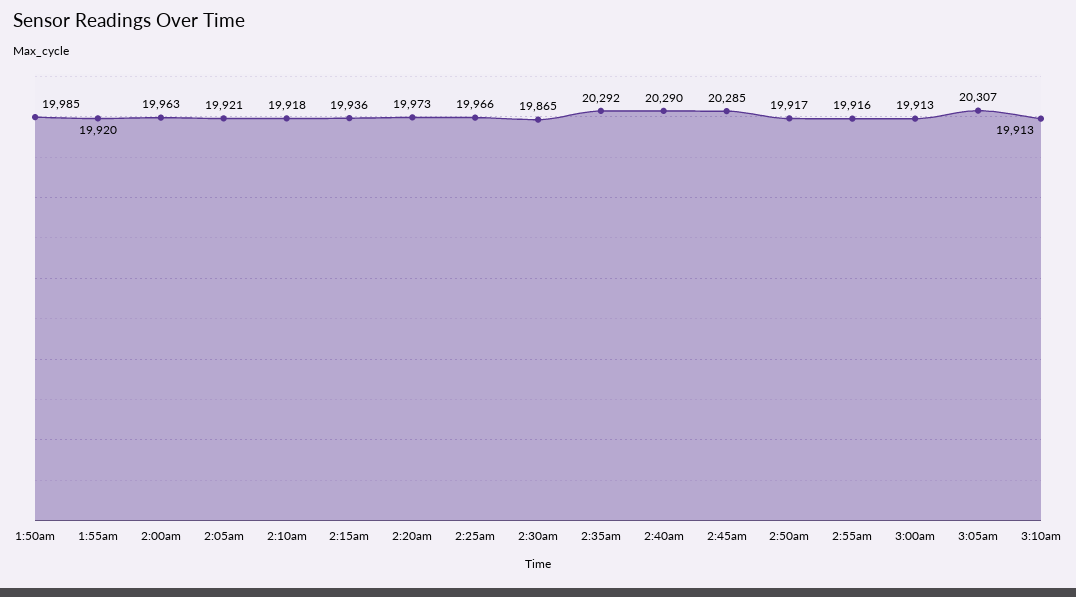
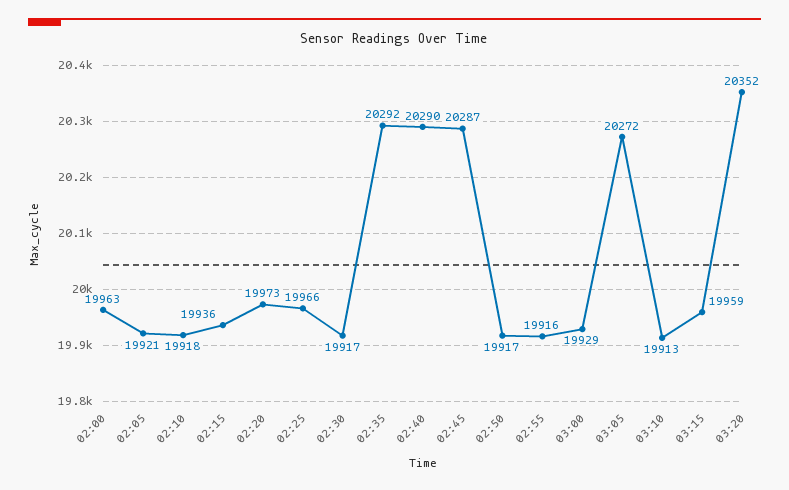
1:50am: 19985 -> none
1:55am: 19920 -> none
2:30am: 19865 -> 19917
2:45am: 20285 -> 20287
3:00am: 19913 -> 19929
3:05am: 20307 -> 20272
03:15: none -> 19959
03:20: none -> 20352

